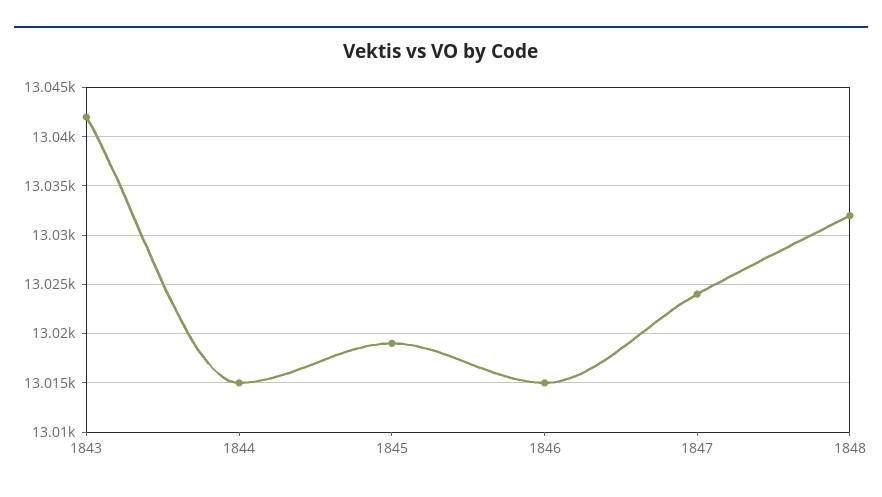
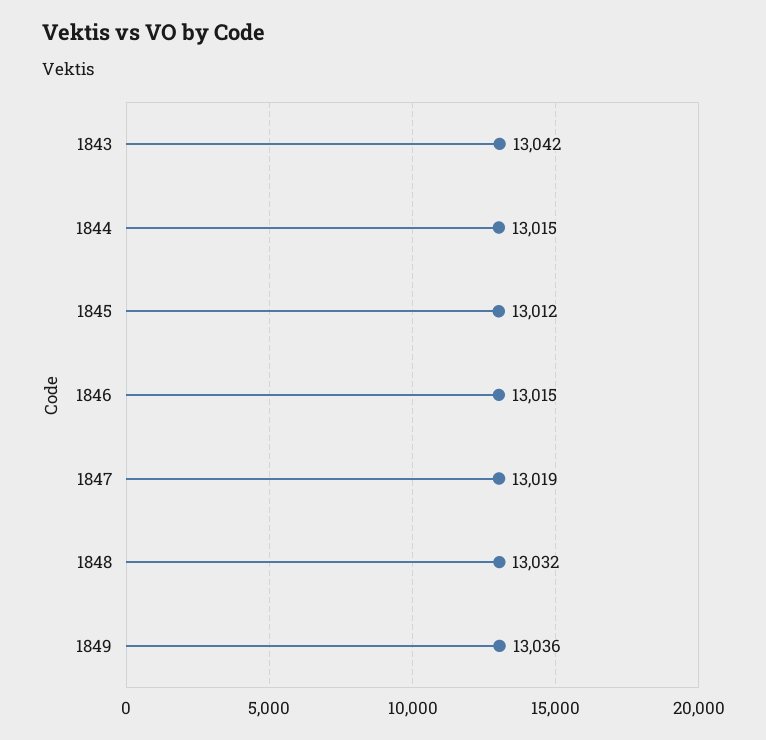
1845: 13019 -> 13012
1847: 13024 -> 13019
1849: none -> 13036

